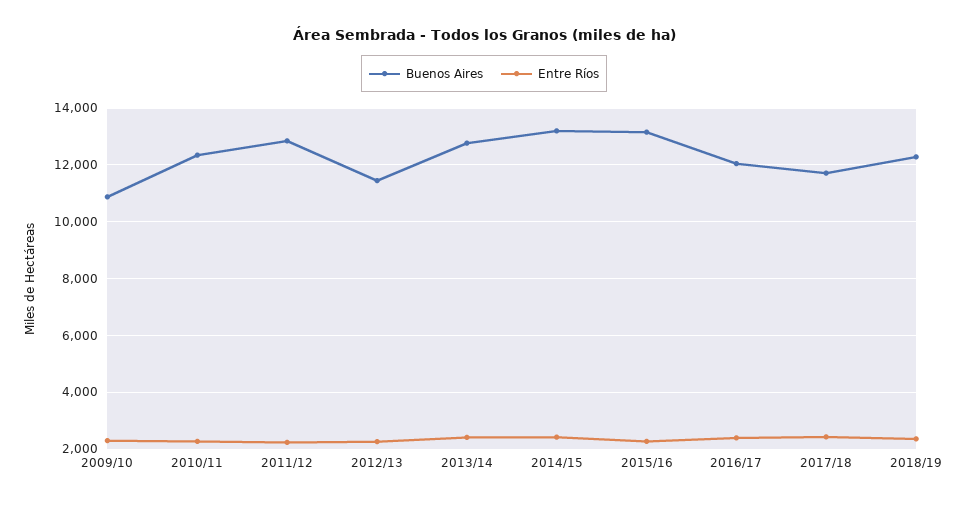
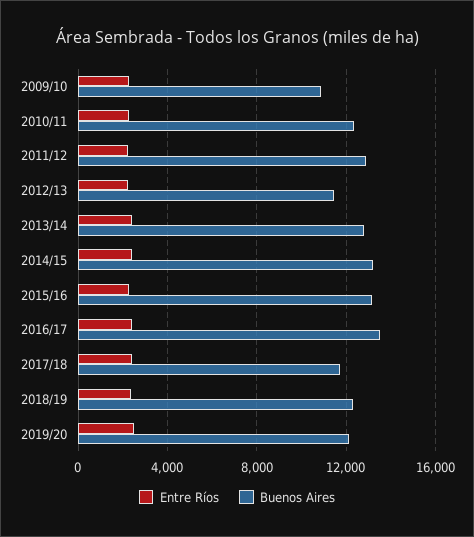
Buenos Aires, 2016/17: 12000 -> 13500
Entre Ríos, 2019/20: none -> 2500
Buenos Aires, 2019/20: none -> 12000

